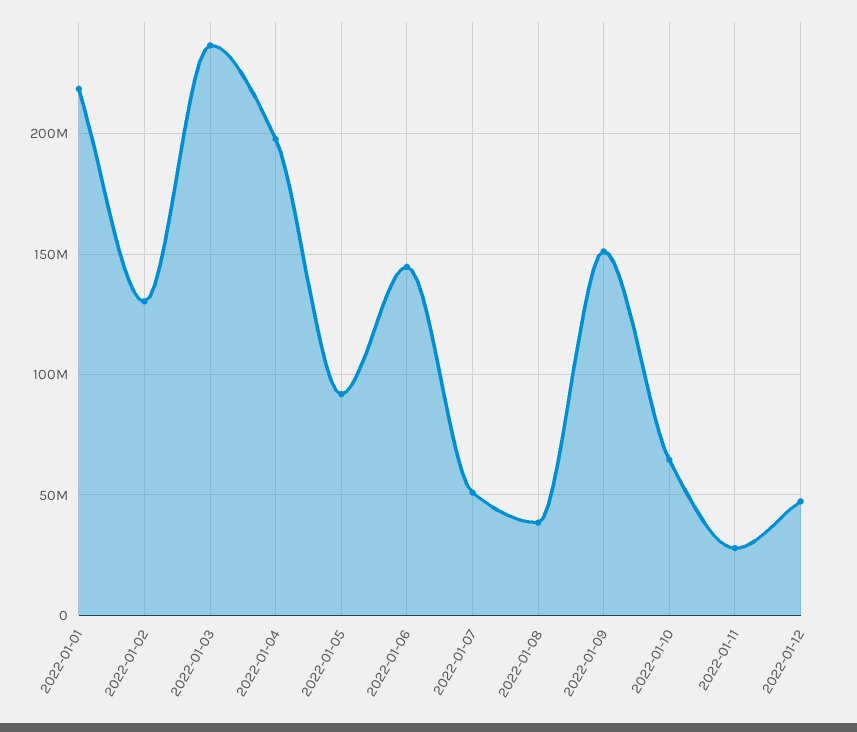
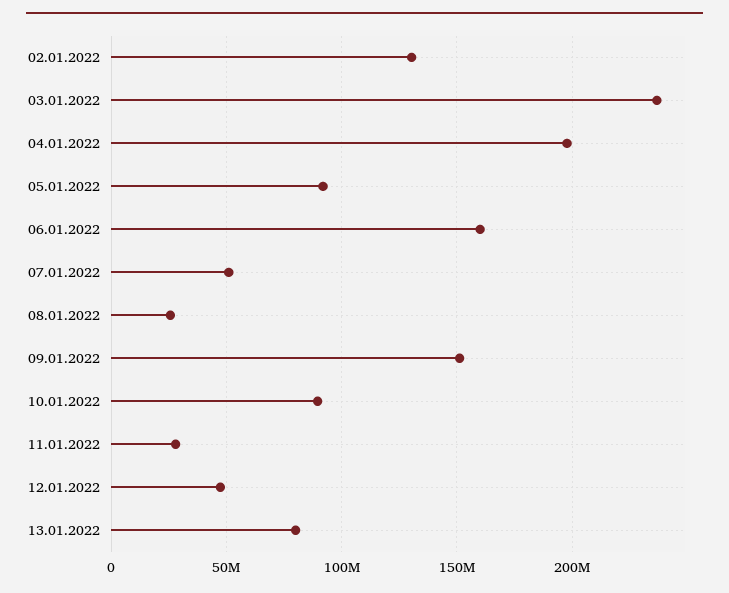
2022-01-01: 220000000 -> none
2022-01-06: 145000000 -> 160000000
2022-01-08: 40000000 -> 25000000
2022-01-10: 65000000 -> 90000000
13.01.2022: none -> 80000000

